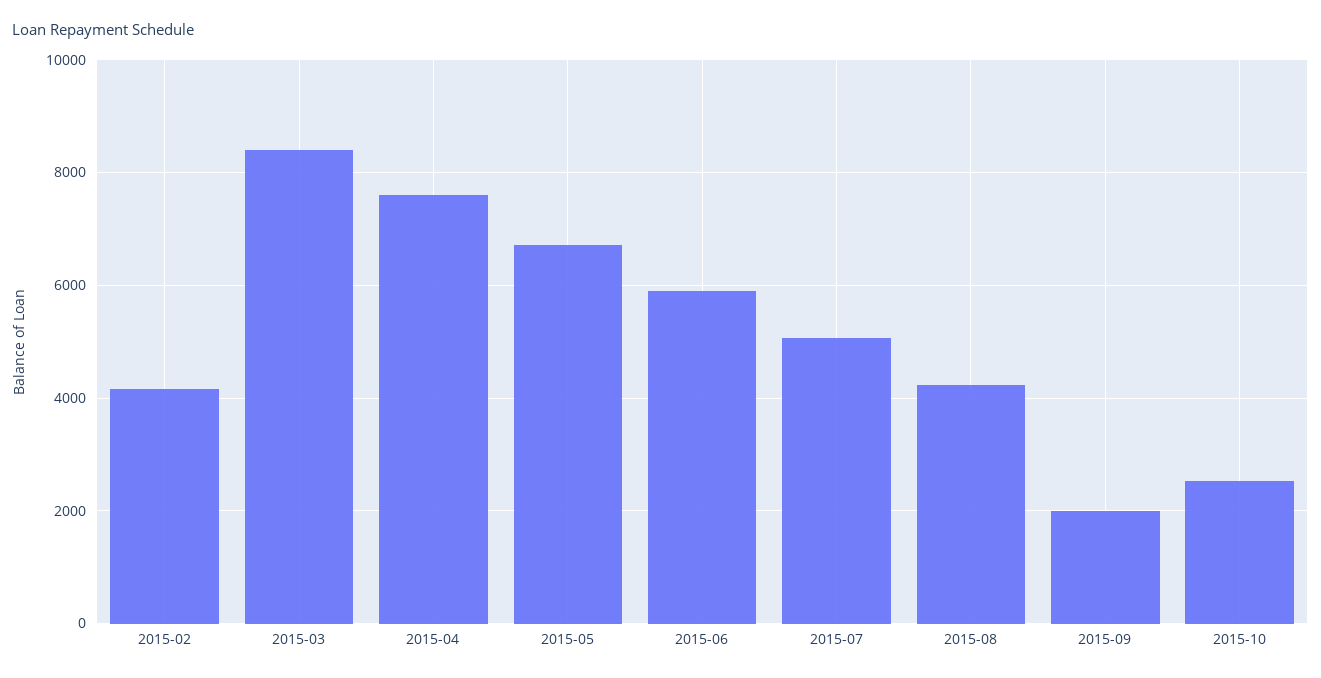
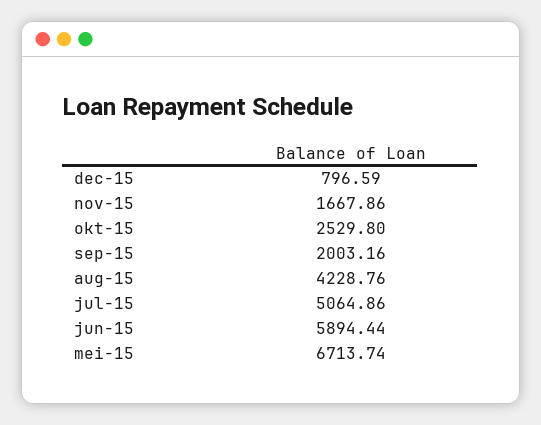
2015-02: 4200 -> none
2015-03: 8400 -> none
2015-04: 7600 -> none
dec-15: none -> 796.59
nov-15: none -> 1667.86

